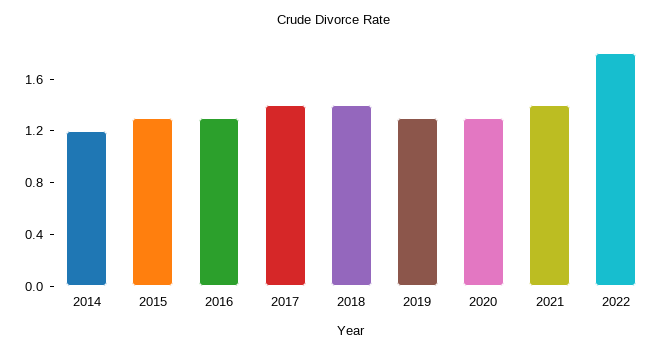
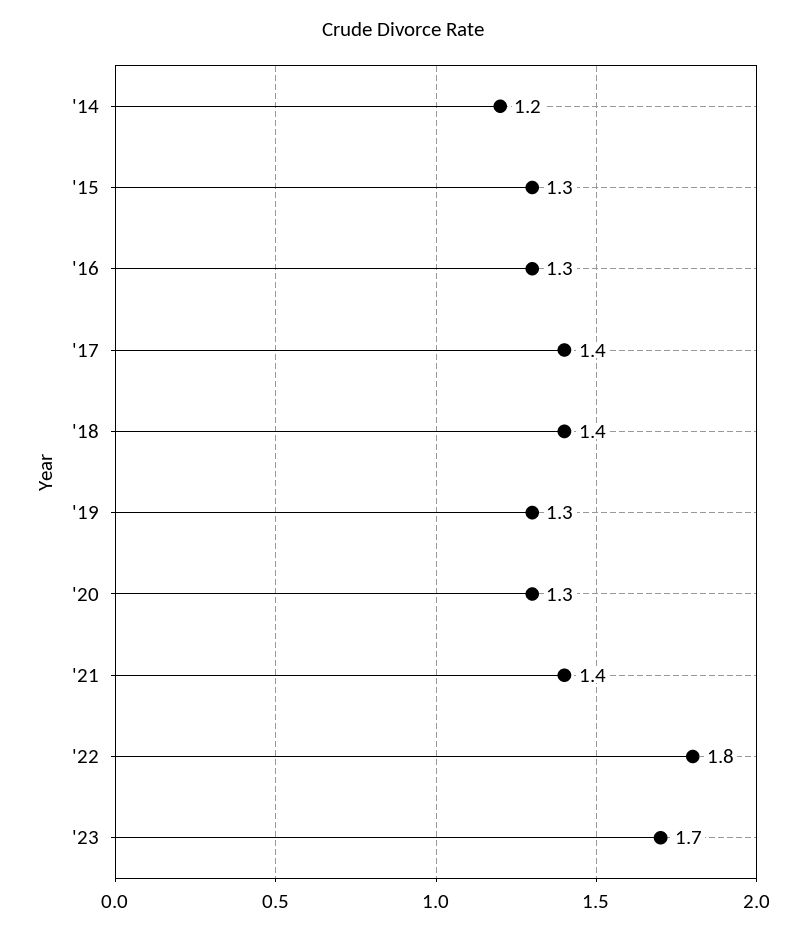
'23: none -> 1.7

